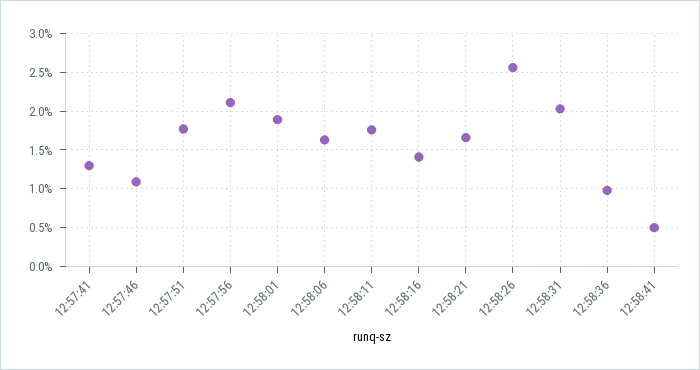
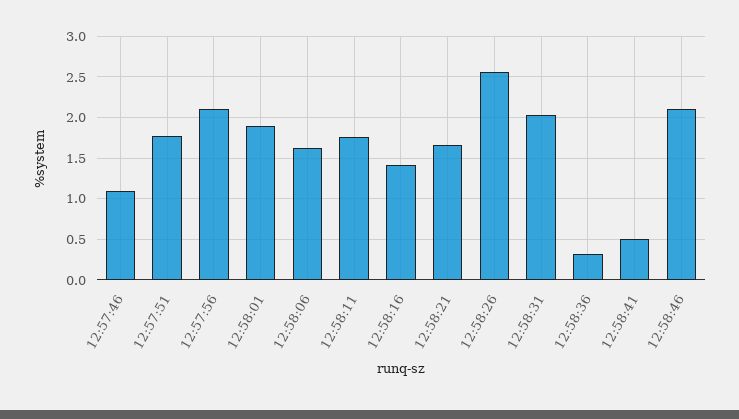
12:57:41: 1.3 -> none
12:58:36: 1 -> 0.3
12:58:46: none -> 2.1

